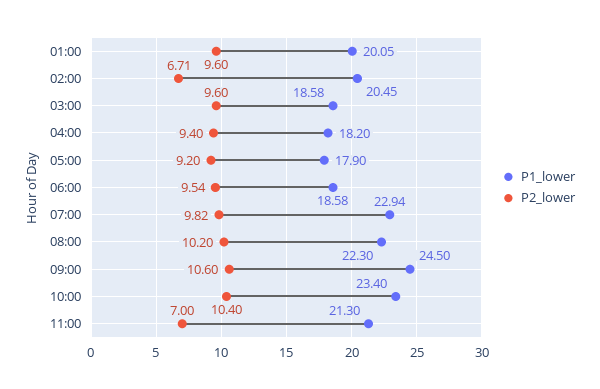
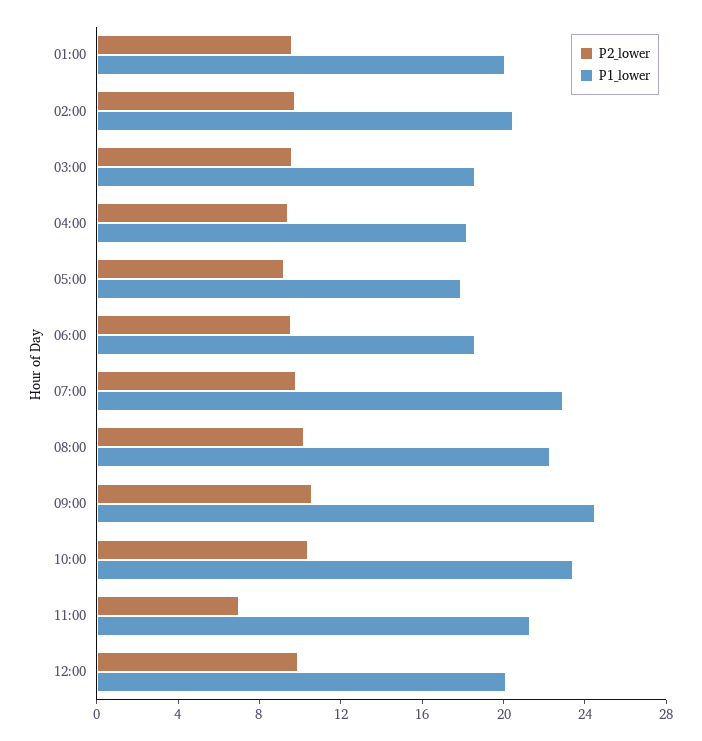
P2_lower, 02:00: 6.71 -> 10
P2_lower, 12:00: none -> 10
P1_lower, 12:00: none -> 20

